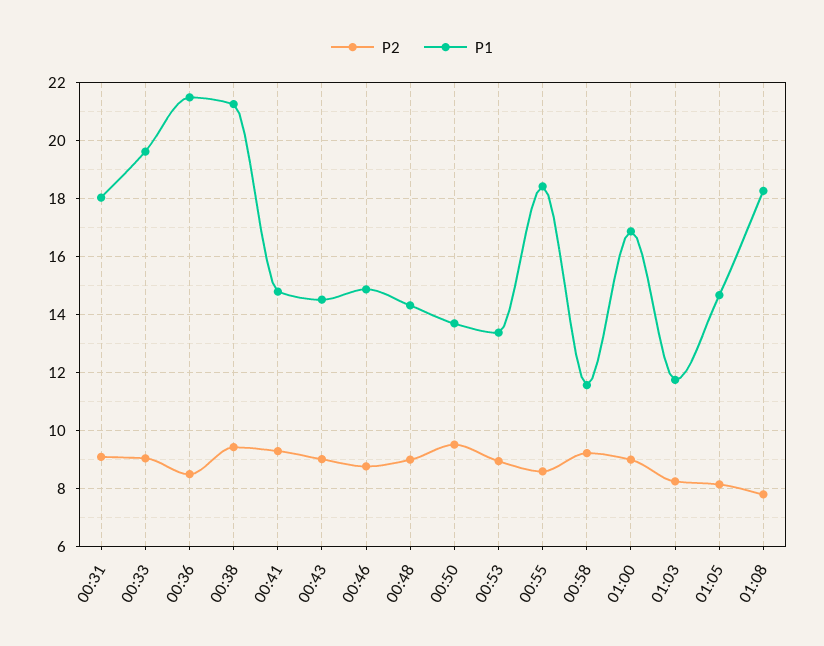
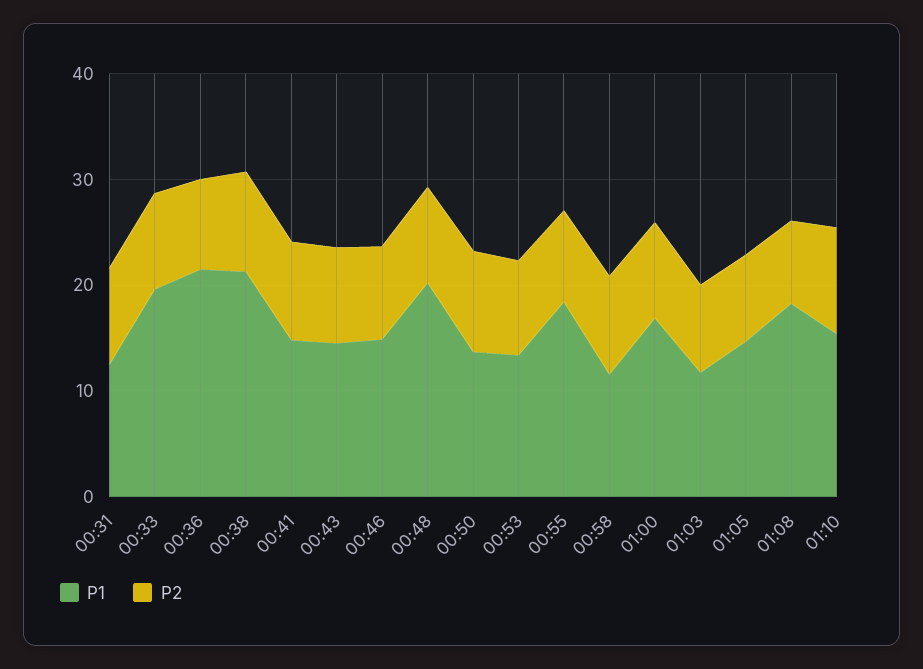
P1, 00:31: 18 -> 12
P1, 00:48: 14.25 -> 20
P1, 01:10: none -> 16
P2, 01:10: none -> 10

